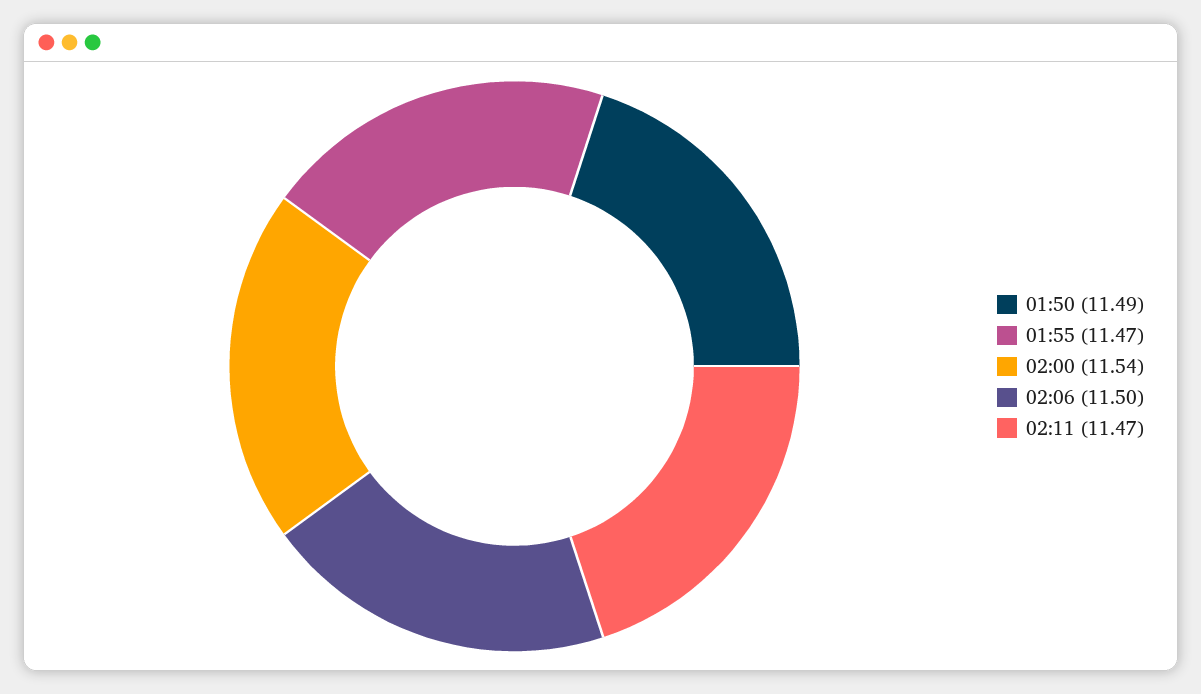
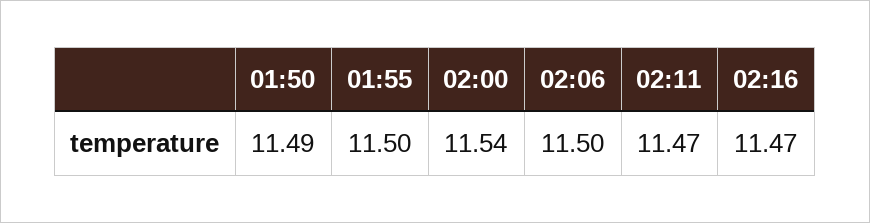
01:55: 11.47 -> 11.5
02:16: none -> 11.47

